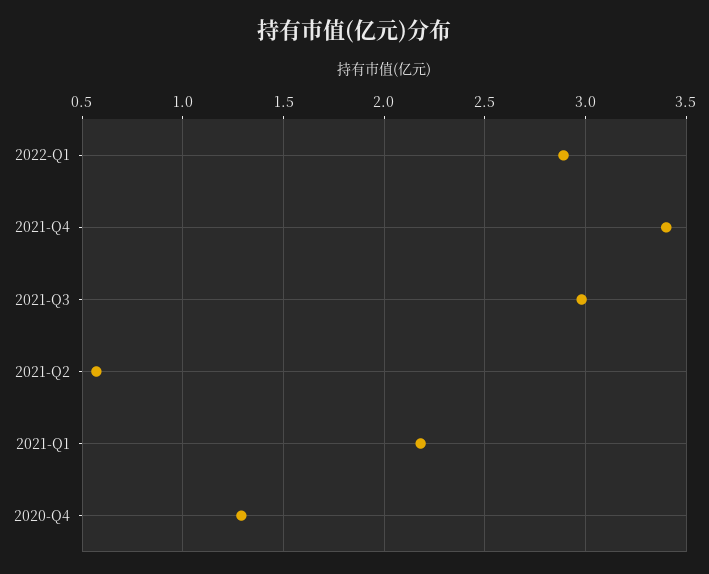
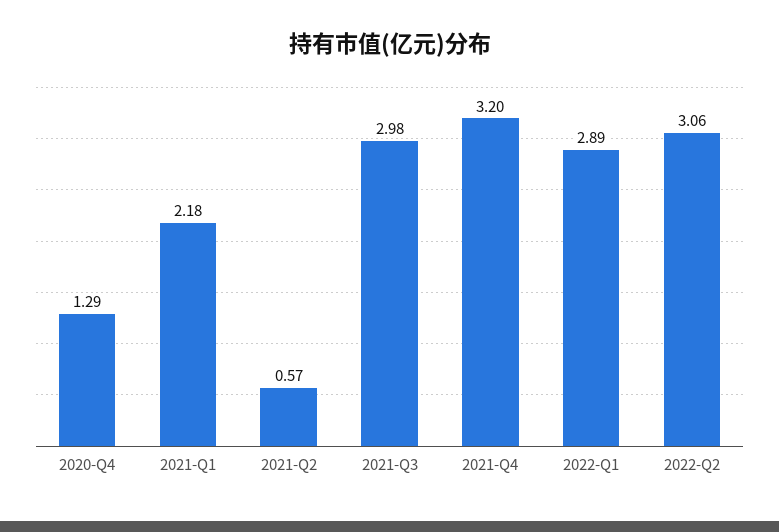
2021-Q4: 3.4 -> 3.2
2022-Q2: none -> 3.06

